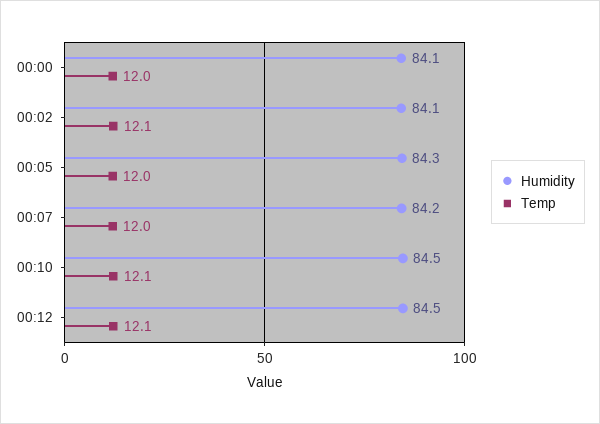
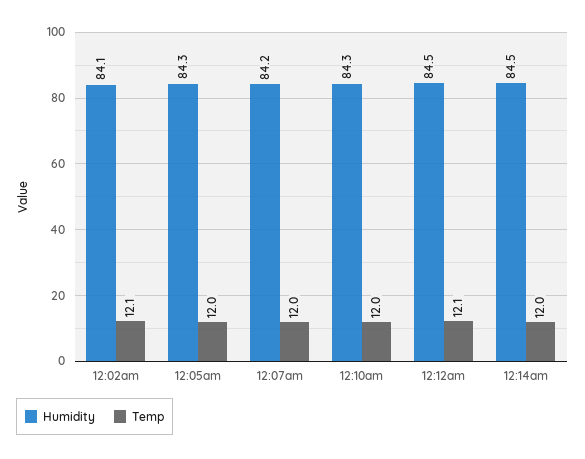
Humidity, 00:00: 84.1 -> none
Temp, 00:00: 12 -> none
Humidity, 00:10: 84.5 -> 84.3
Temp, 00:10: 12.1 -> 12
Humidity, 12:14am: none -> 84.5
Temp, 12:14am: none -> 12

